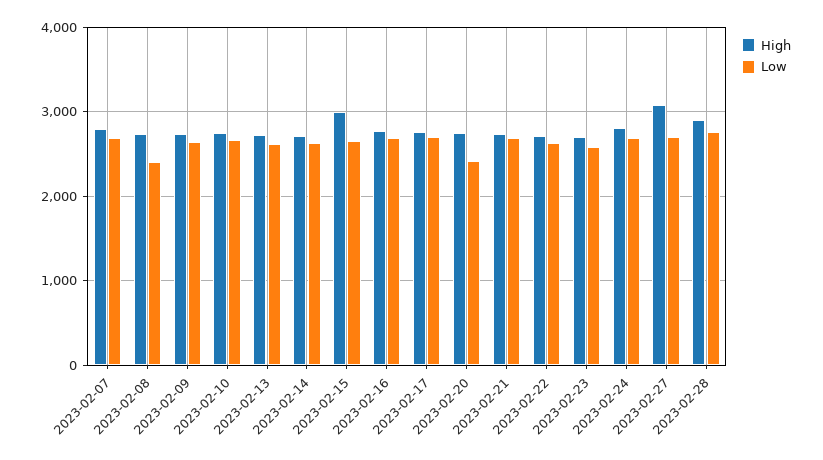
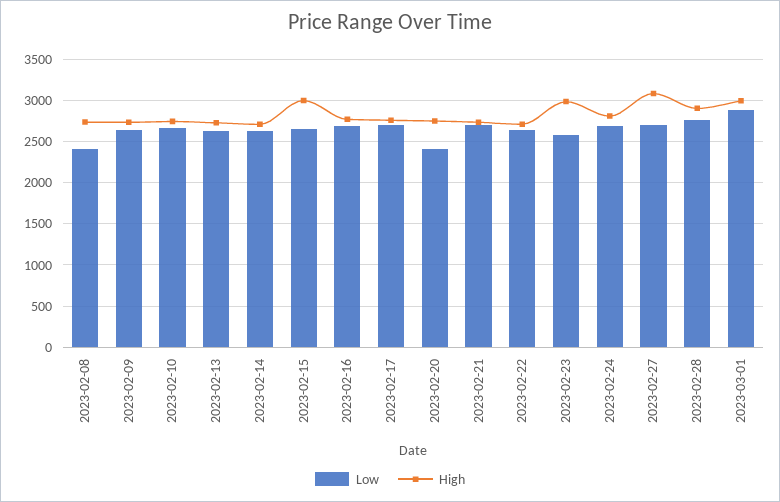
High, 2023-02-07: 2800 -> none
Low, 2023-02-07: 2700 -> none
High, 2023-02-23: 2700 -> 3000
Low, 2023-03-01: none -> 2900
High, 2023-03-01: none -> 3000

